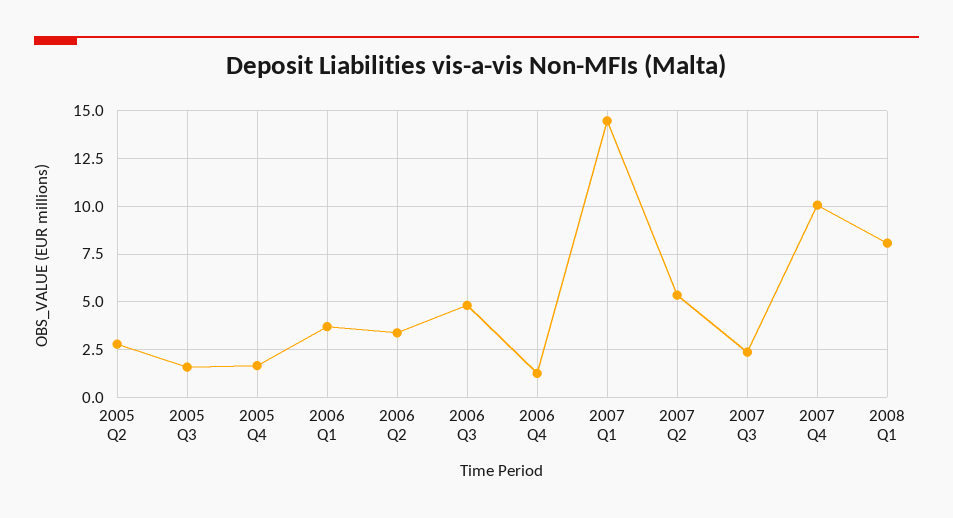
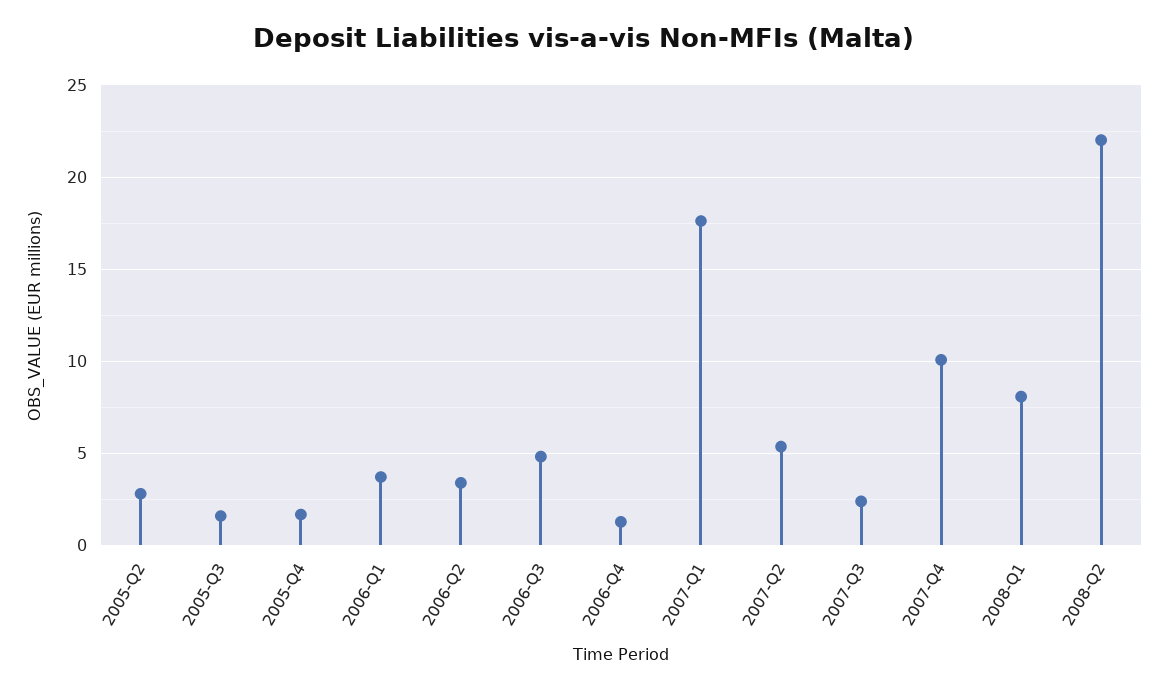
2007 Q1: 14.5 -> 17.5
2008-Q2: none -> 22

